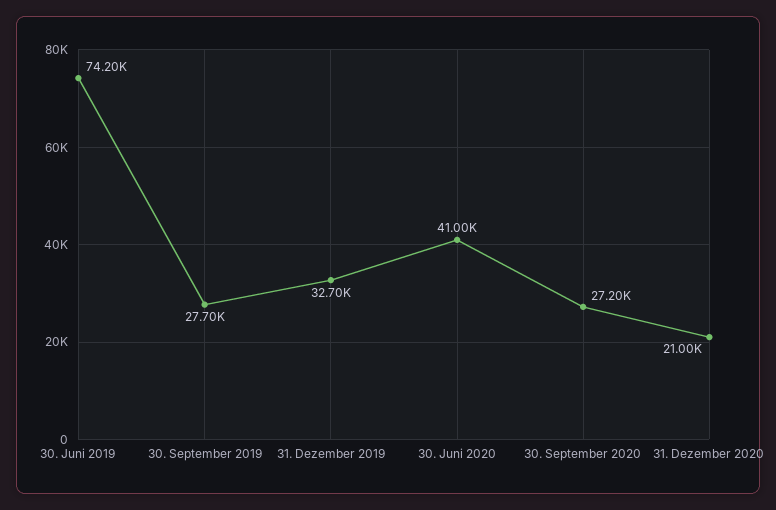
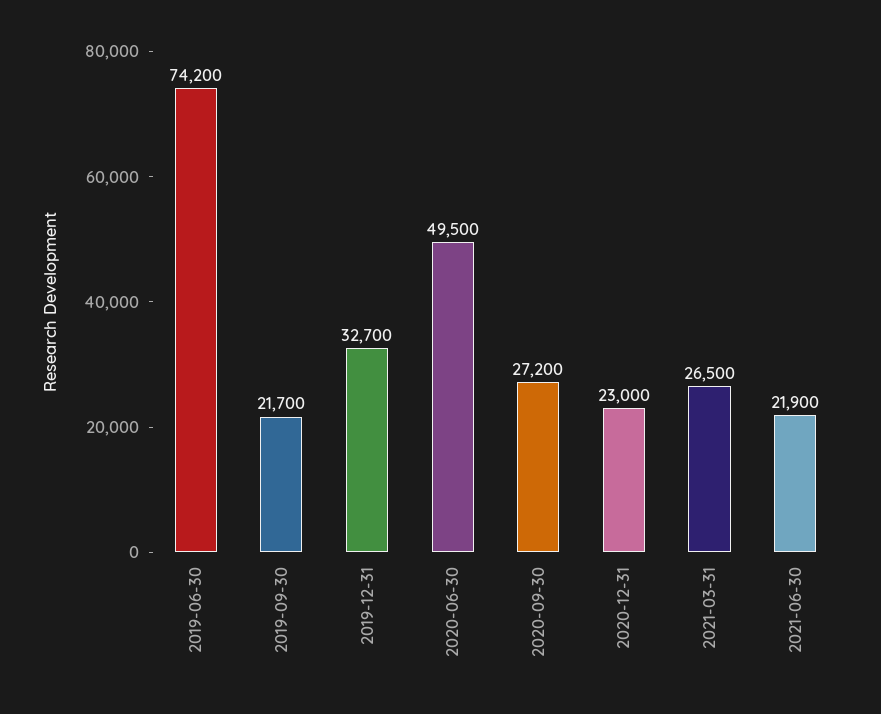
30. September 2019: 27700 -> 21700
30. Juni 2020: 41000 -> 49500
31. Dezember 2020: 21000 -> 23000
2021-03-31: none -> 26500
2021-06-30: none -> 21900

